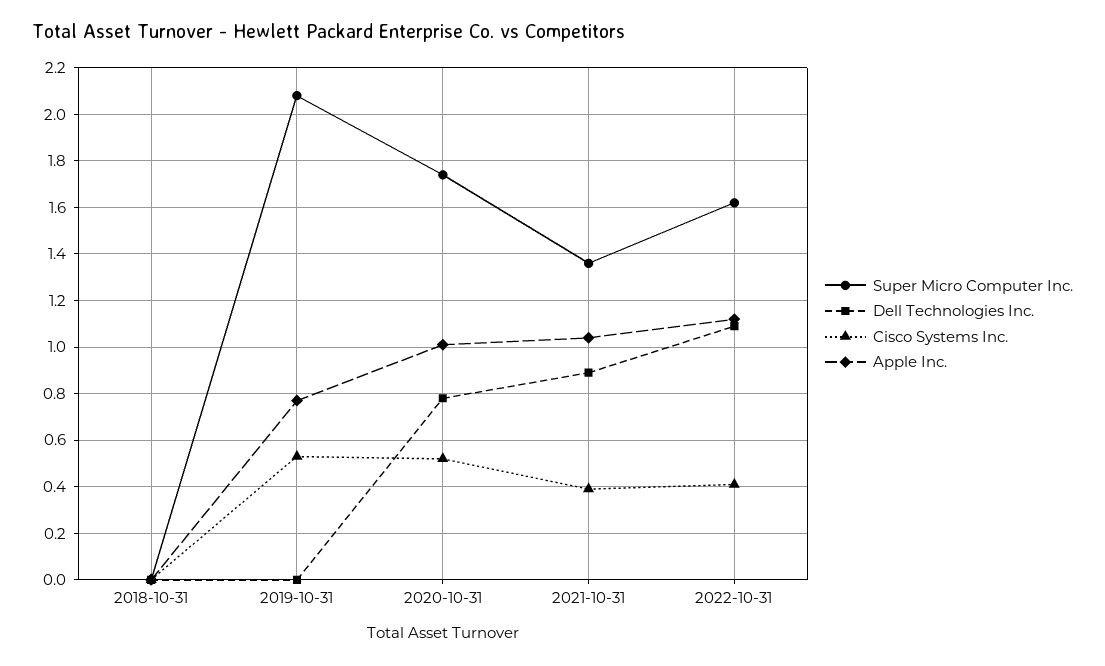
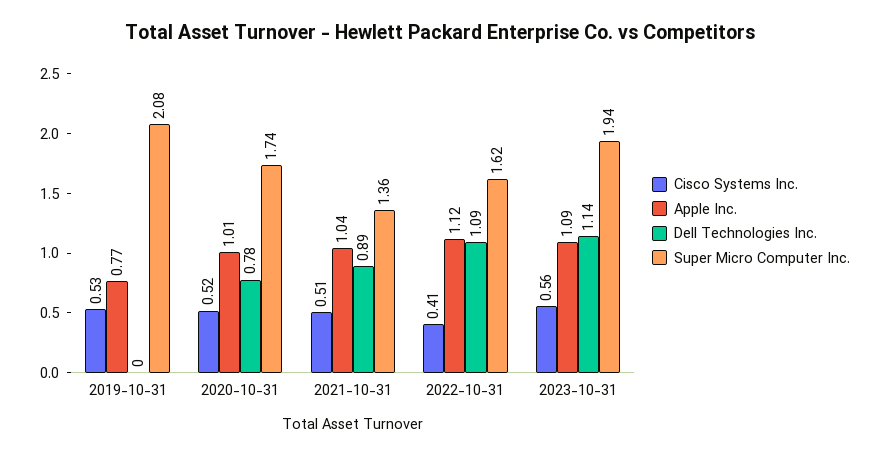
Super Micro Computer Inc., 2018-10-31: 0 -> none
Dell Technologies Inc., 2018-10-31: 0 -> none
Cisco Systems Inc., 2018-10-31: 0 -> none
Apple Inc., 2018-10-31: 0 -> none
Cisco Systems Inc., 2021-10-31: 0.4 -> 0.51
Cisco Systems Inc., 2023-10-31: none -> 0.56
Apple Inc., 2023-10-31: none -> 1.09
Dell Technologies Inc., 2023-10-31: none -> 1.14
Super Micro Computer Inc., 2023-10-31: none -> 1.94

